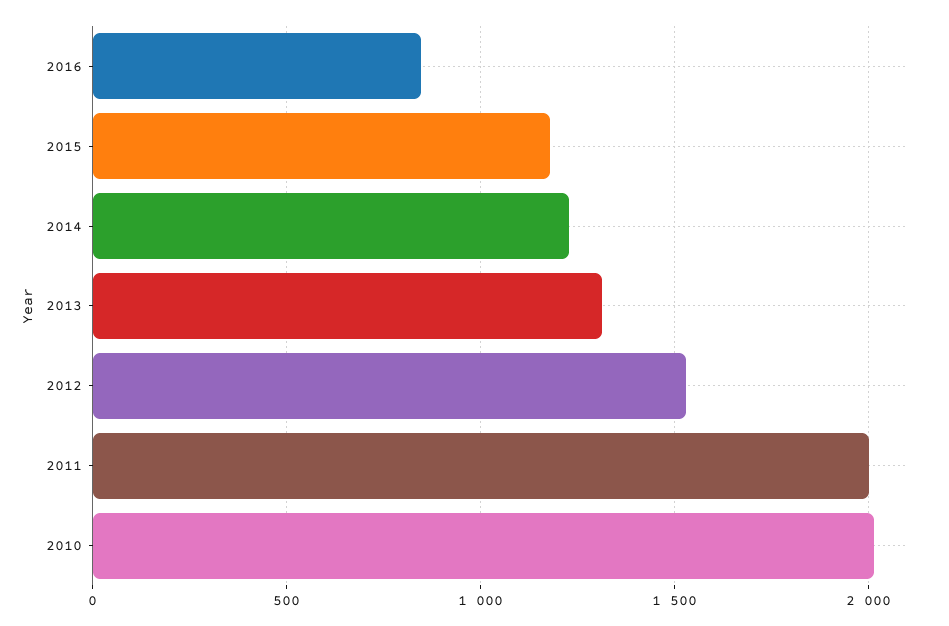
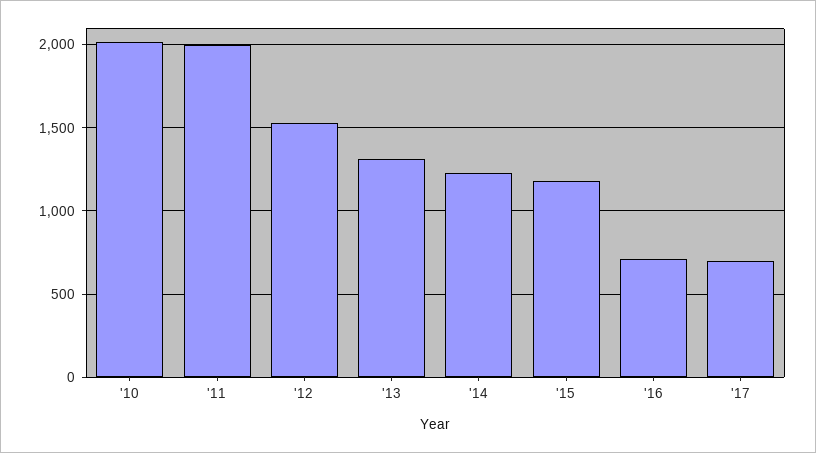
2016: 850 -> 700
'17: none -> 700

